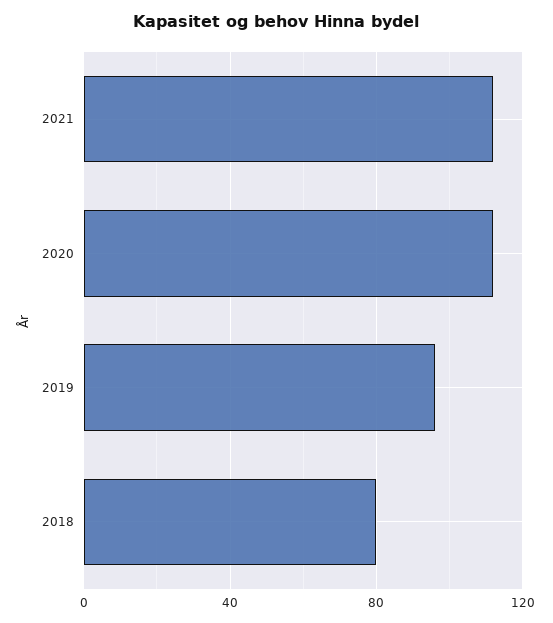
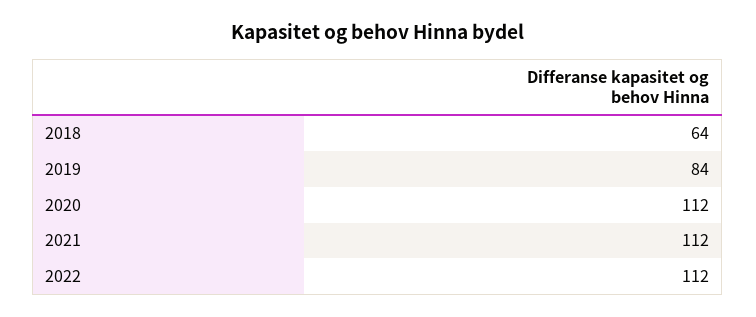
2019: 95 -> 84
2018: 80 -> 64
2022: none -> 112

